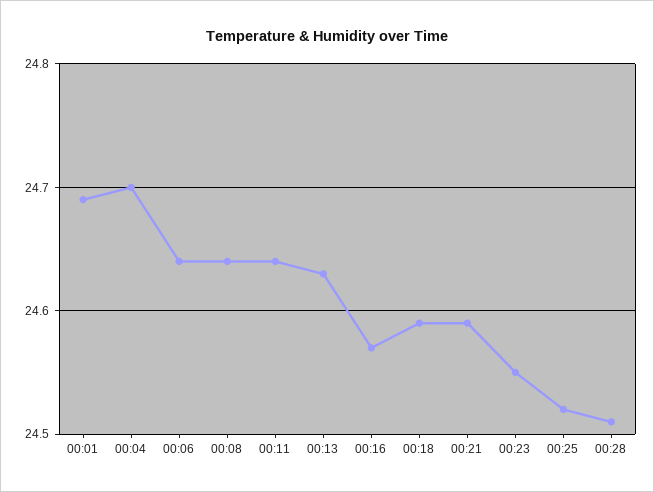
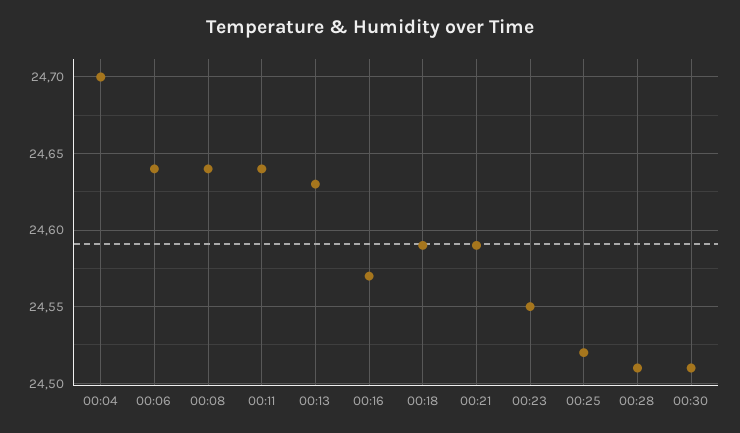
00:01: 24.69 -> none
00:30: none -> 24.51

